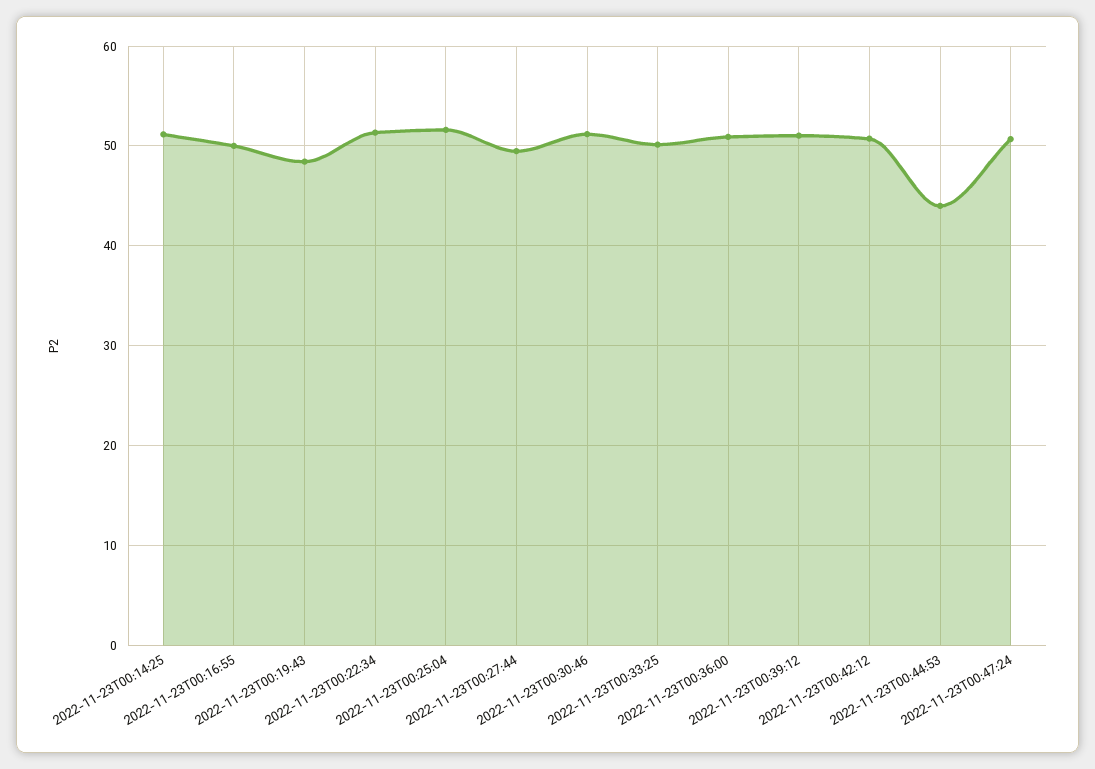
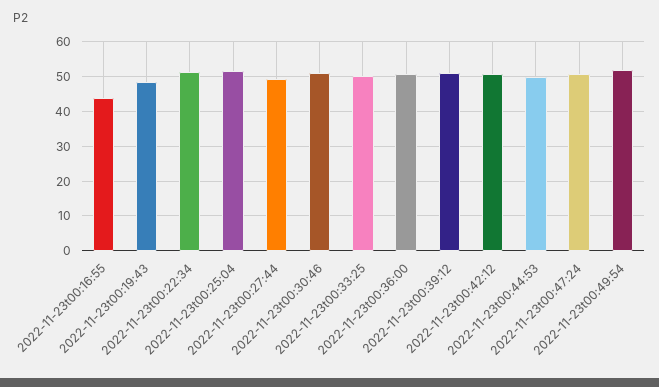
2022-11-23T00:14:25: 51 -> none
2022-11-23T00:16:55: 50 -> 44
2022-11-23T00:44:53: 44 -> 50
2022-11-23t00:49:54: none -> 52

